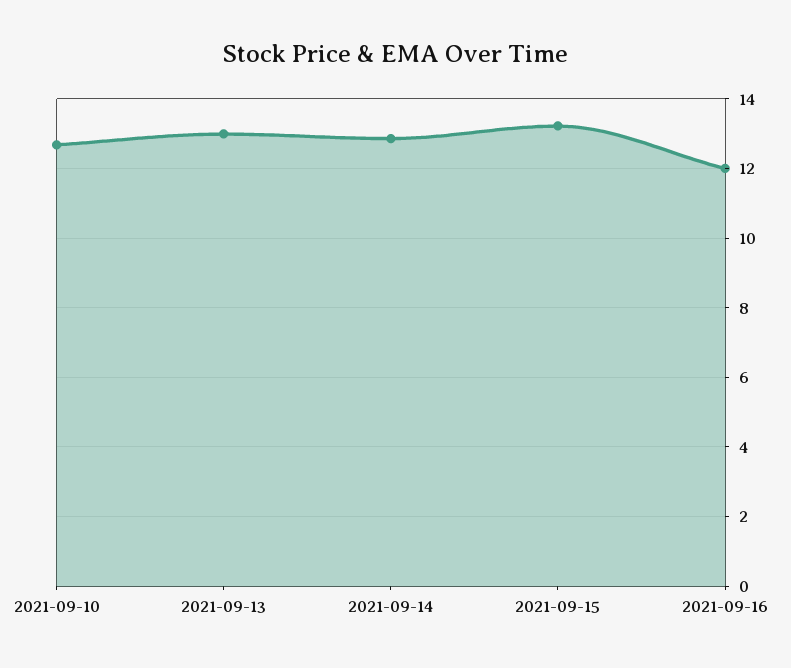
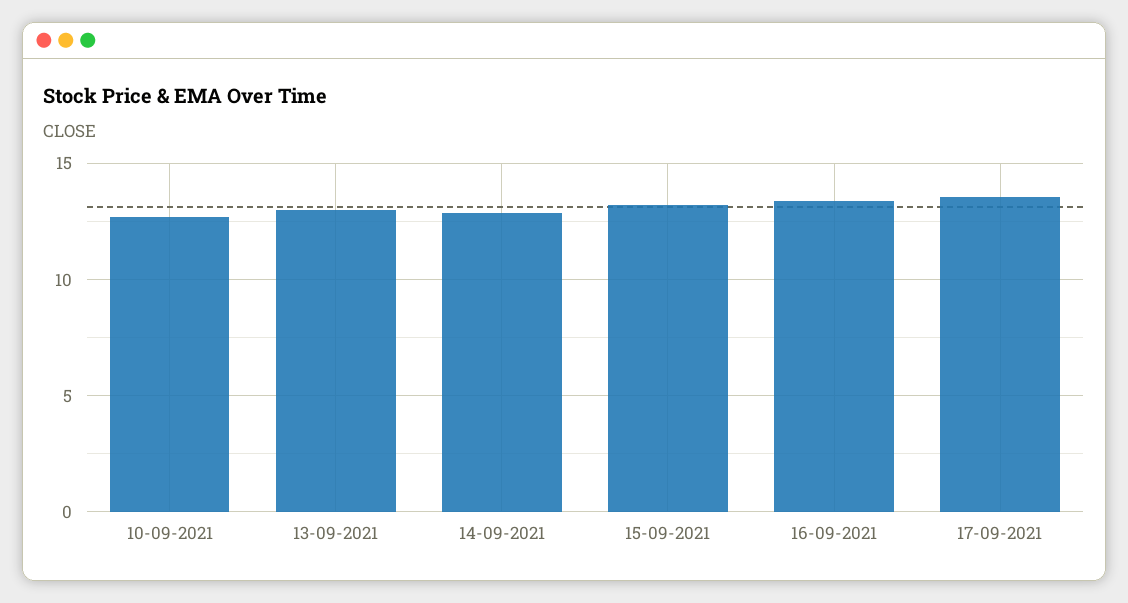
2021-09-16: 12 -> 13.5
17-09-2021: none -> 13.5

